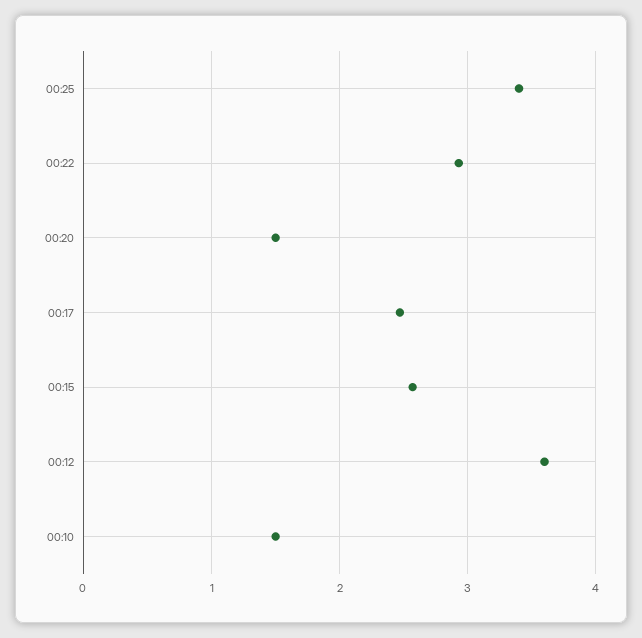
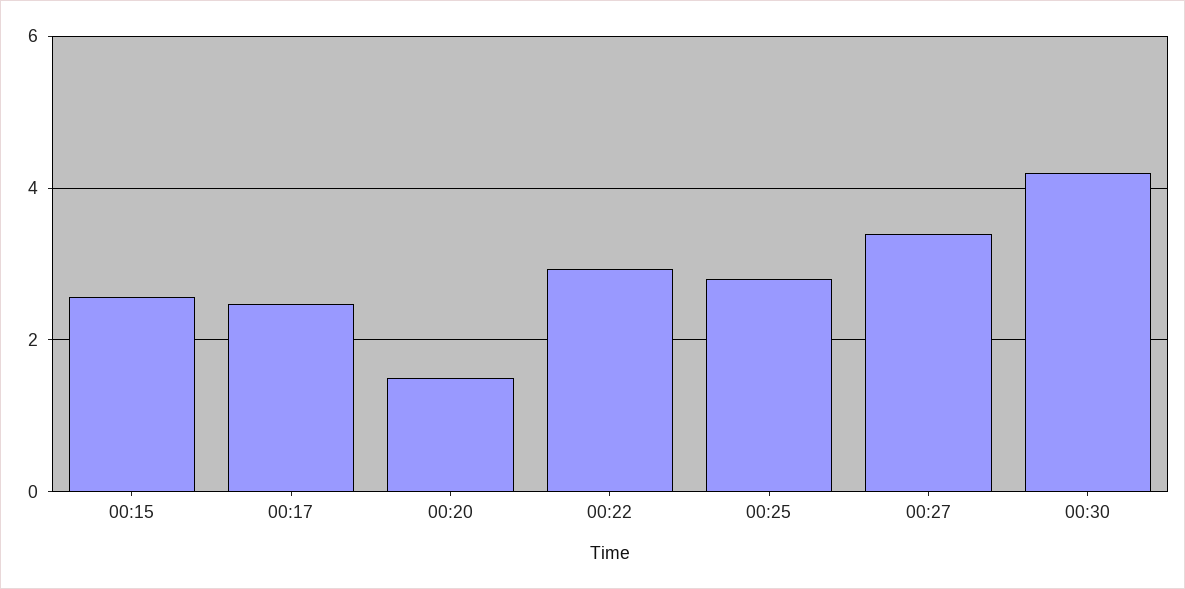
00:25: 3.4 -> 2.8
00:12: 3.6 -> none
00:10: 1.5 -> none
00:27: none -> 3.4
00:30: none -> 4.2

